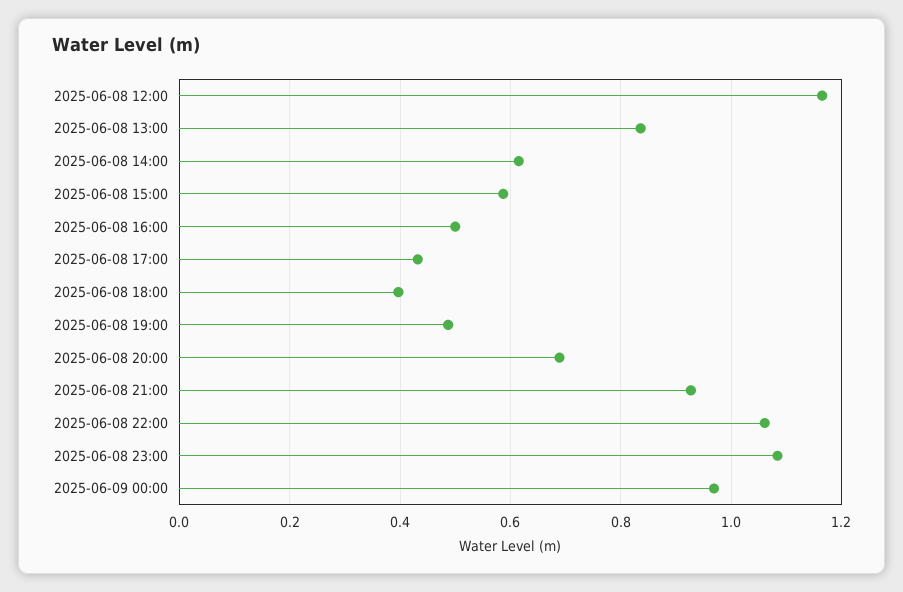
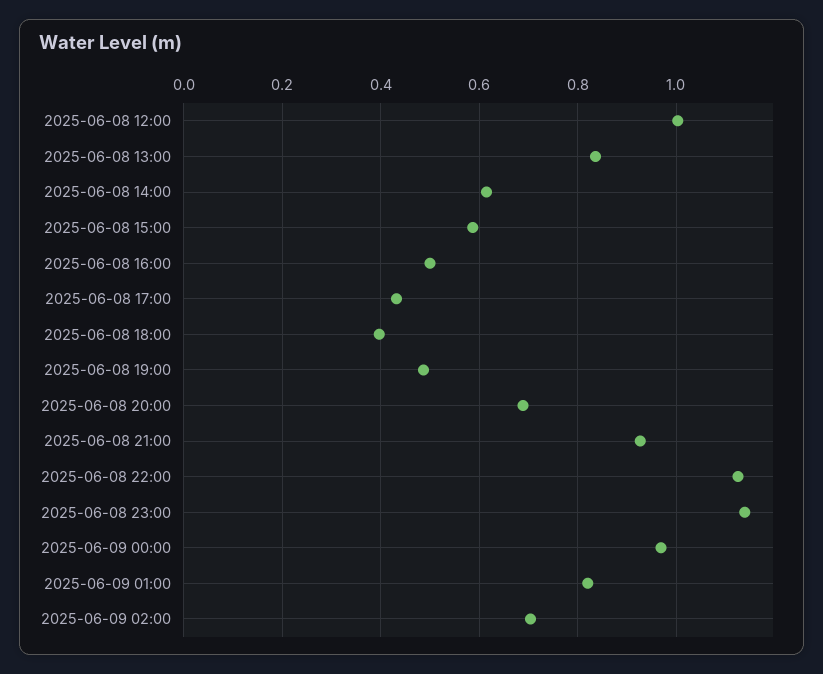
2025-06-08 12:00: 1.16 -> 1
2025-06-08 22:00: 1.06 -> 1.12
2025-06-08 23:00: 1.08 -> 1.14
2025-06-09 01:00: none -> 0.82
2025-06-09 02:00: none -> 0.7

